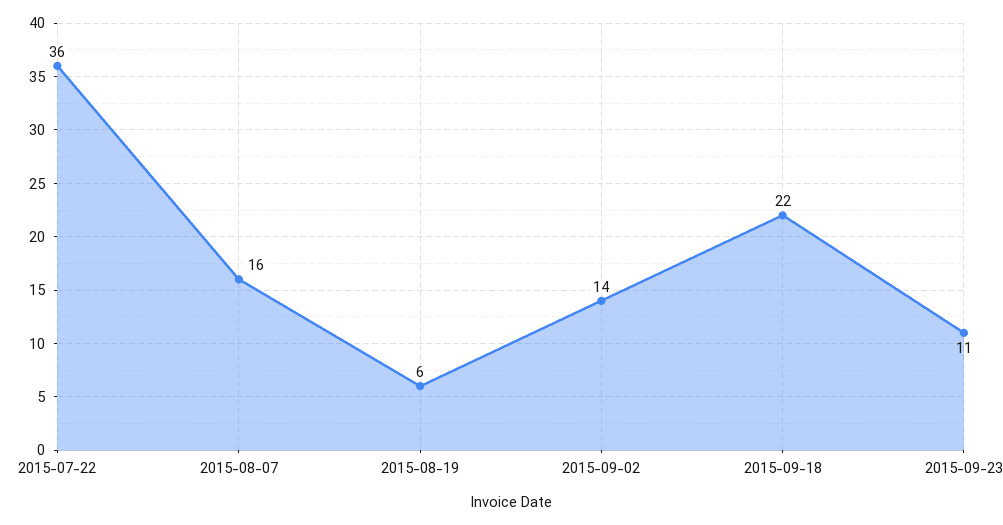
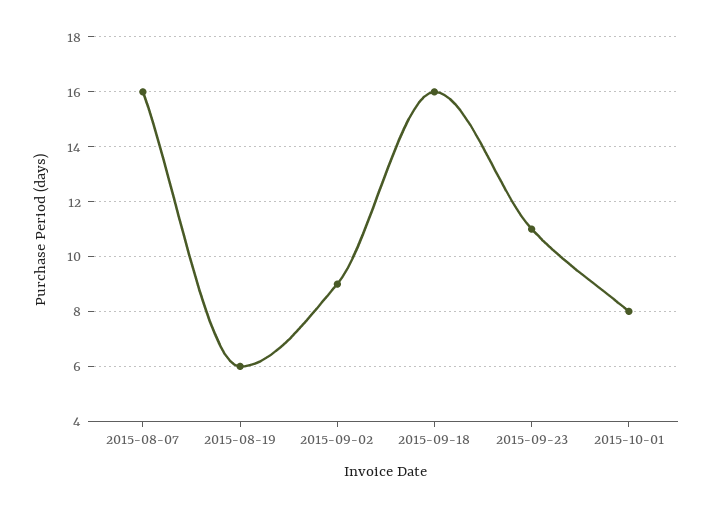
2015-07-22: 36 -> none
2015-09-02: 14 -> 9
2015-09-18: 22 -> 16
2015-10-01: none -> 8

